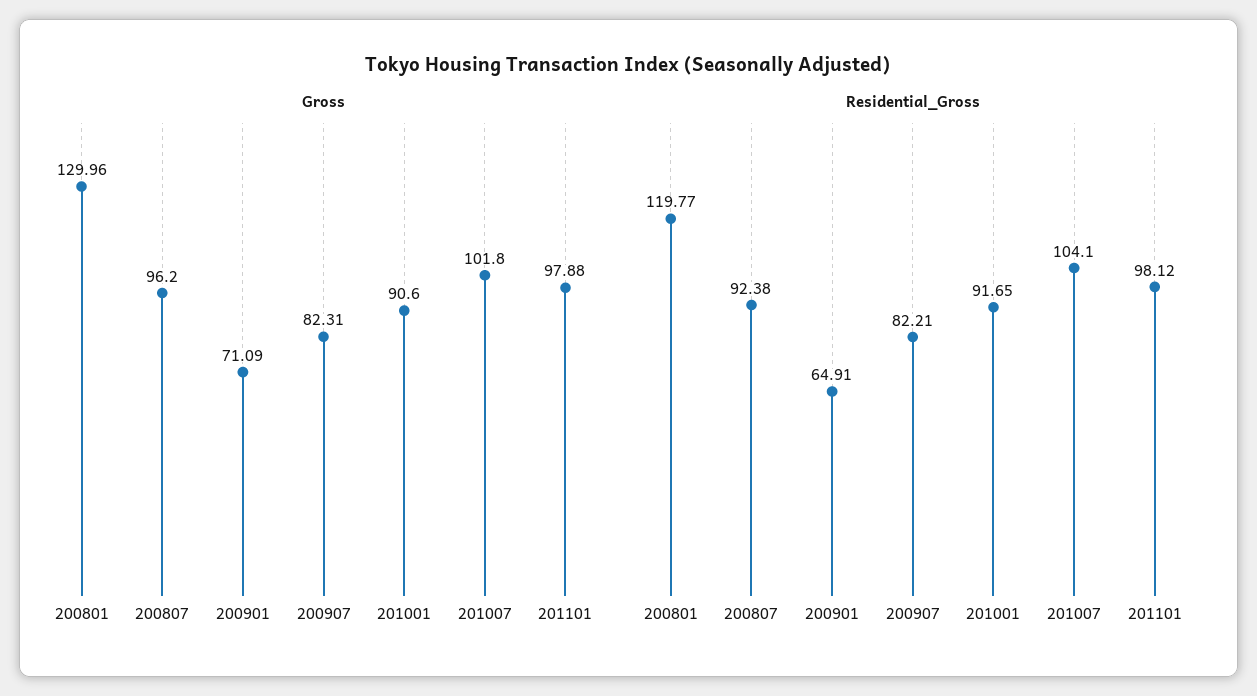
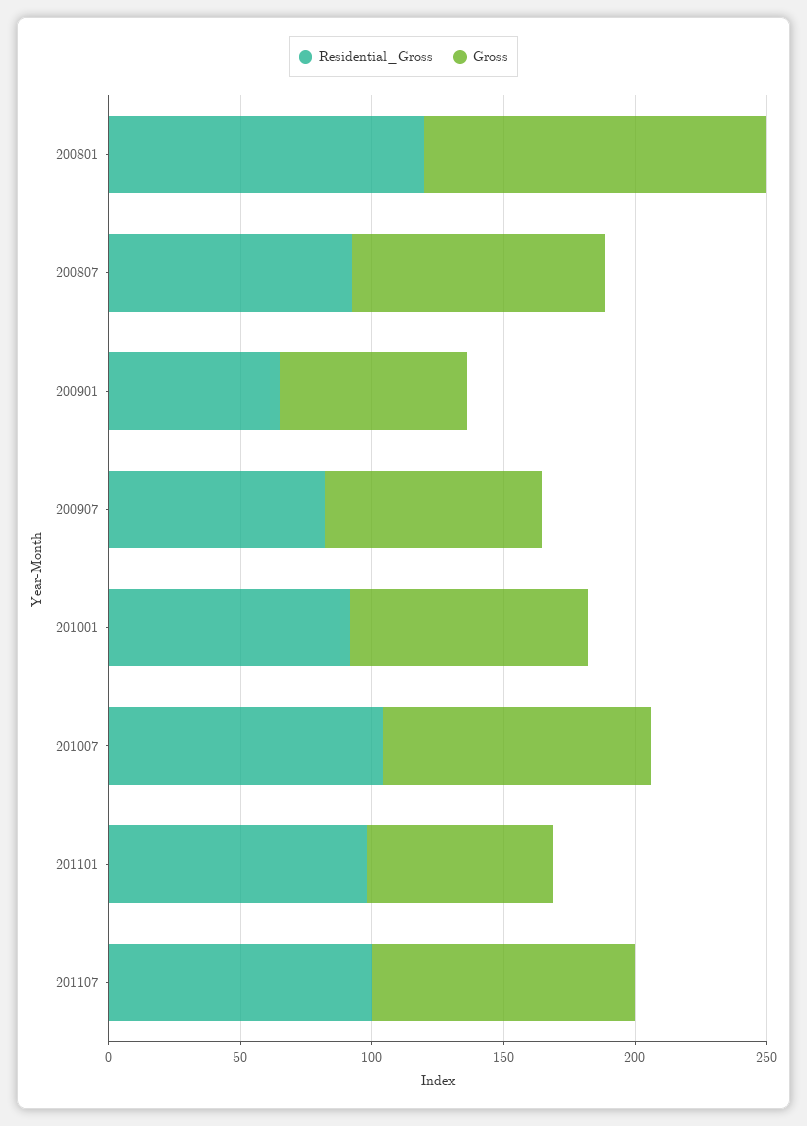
Gross, 201101: 97.88 -> 70
Residential_Gross, 201107: none -> 100
Gross, 201107: none -> 100

